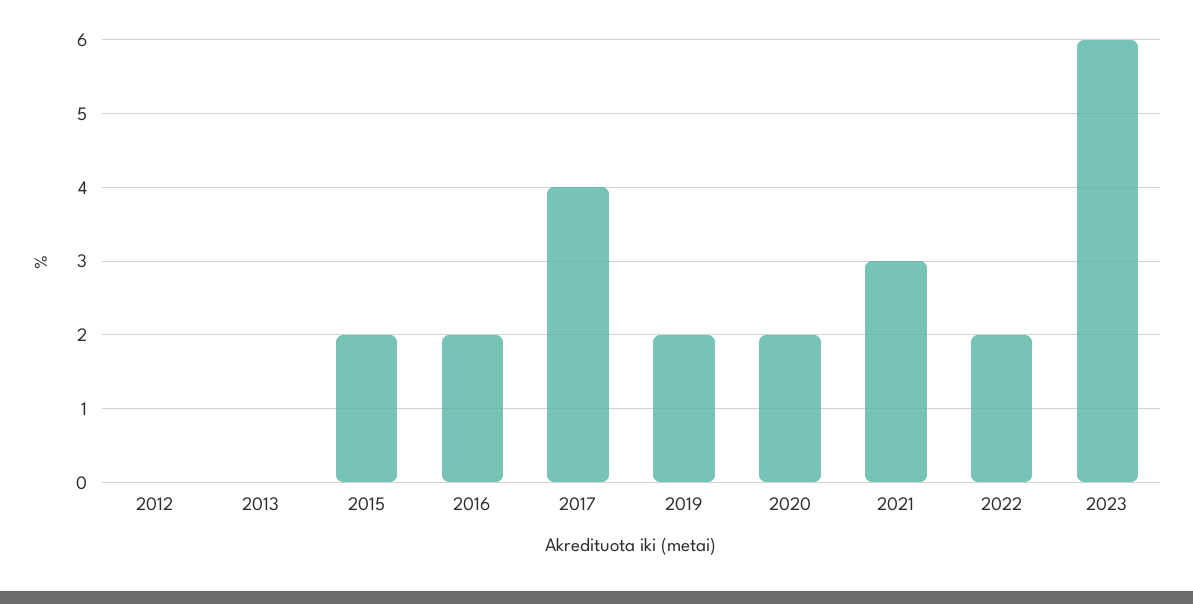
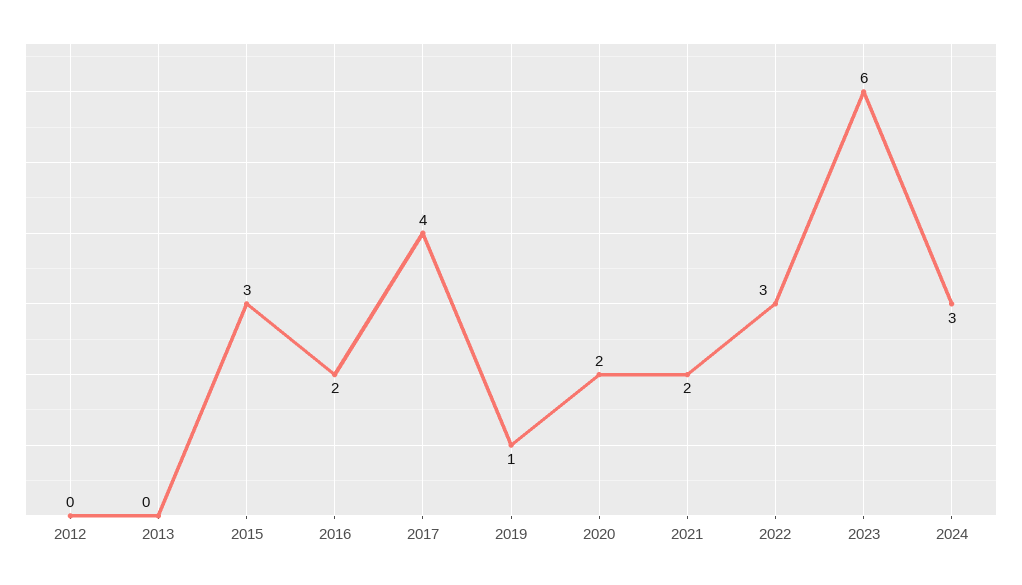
2015: 2 -> 3
2019: 2 -> 1
2021: 3 -> 2
2022: 2 -> 3
2024: none -> 3

